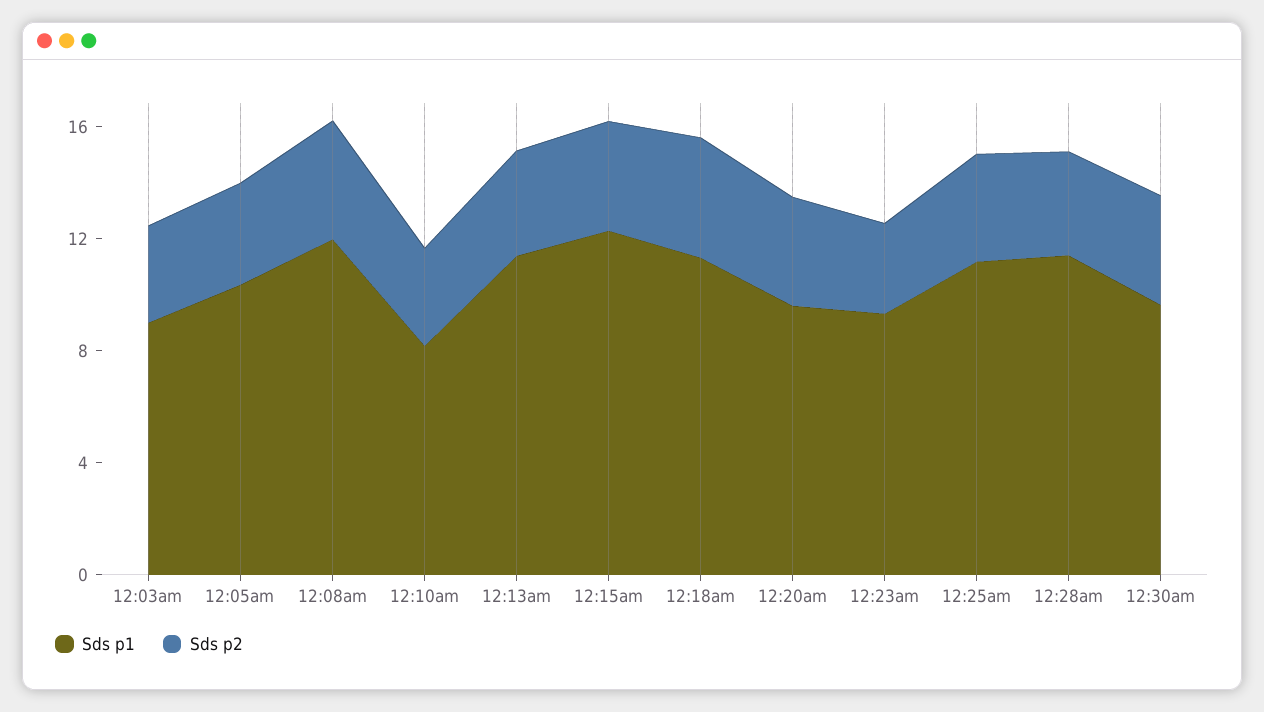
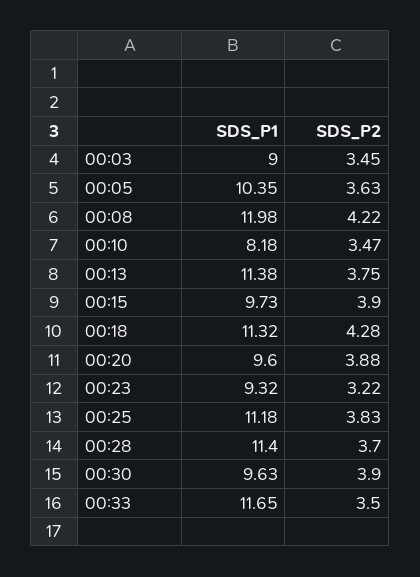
Sds p1, 12:15am: 12 -> 9.73
Sds p1, 00:33: none -> 11.65
Sds p2, 00:33: none -> 3.5

